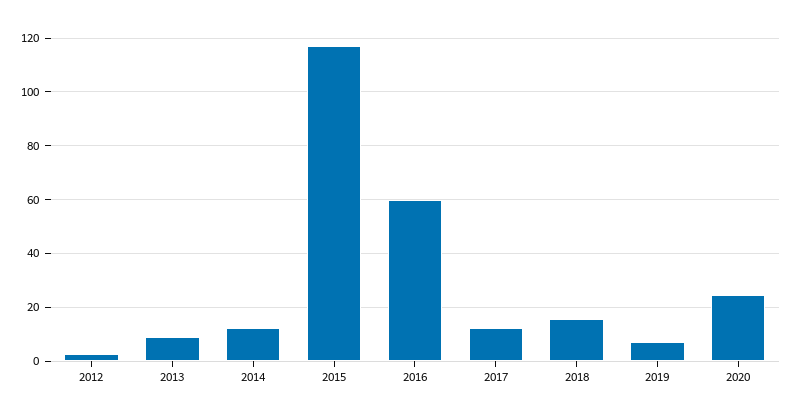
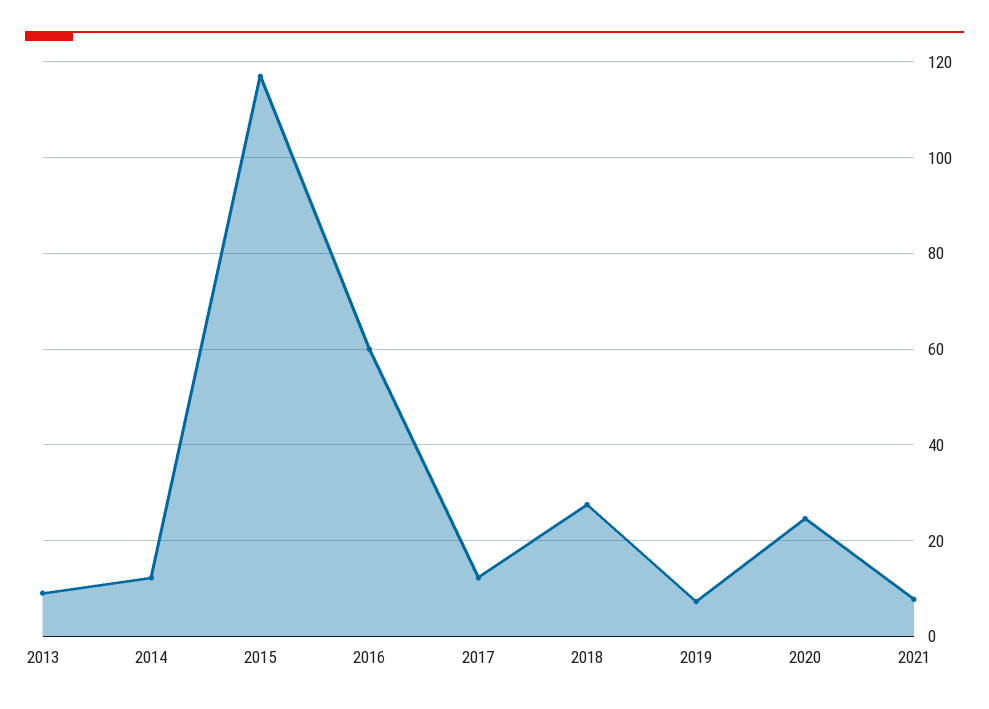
2012: 2.5 -> none
2018: 15 -> 28
2021: none -> 8

